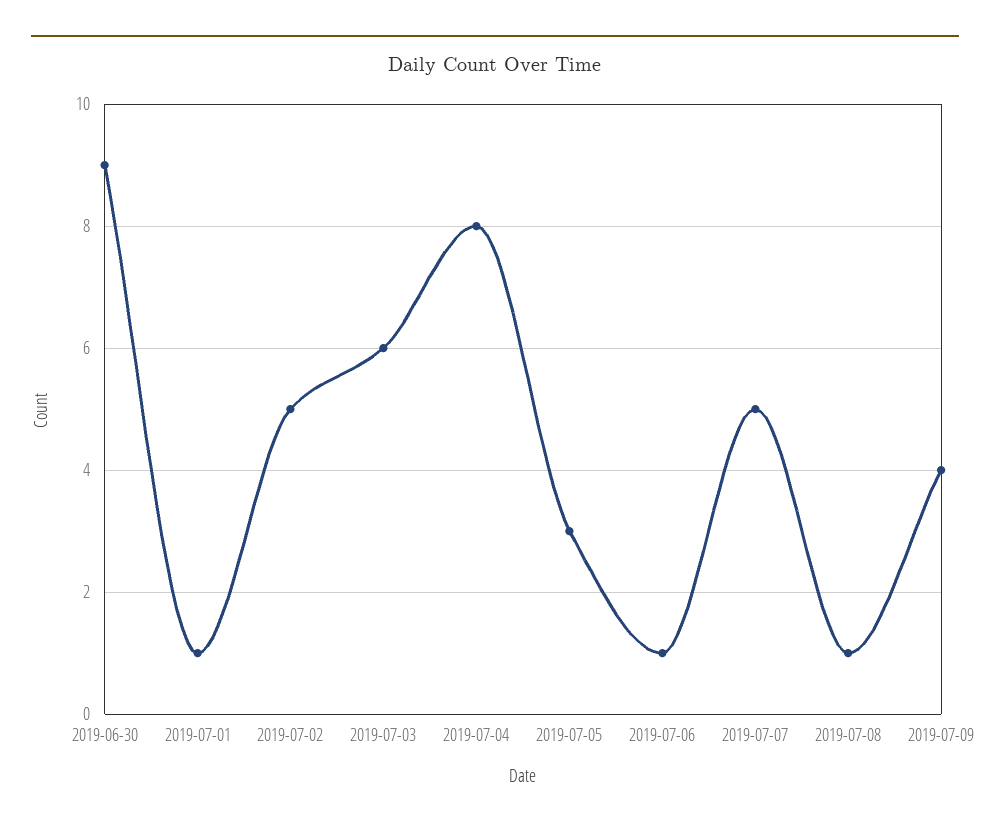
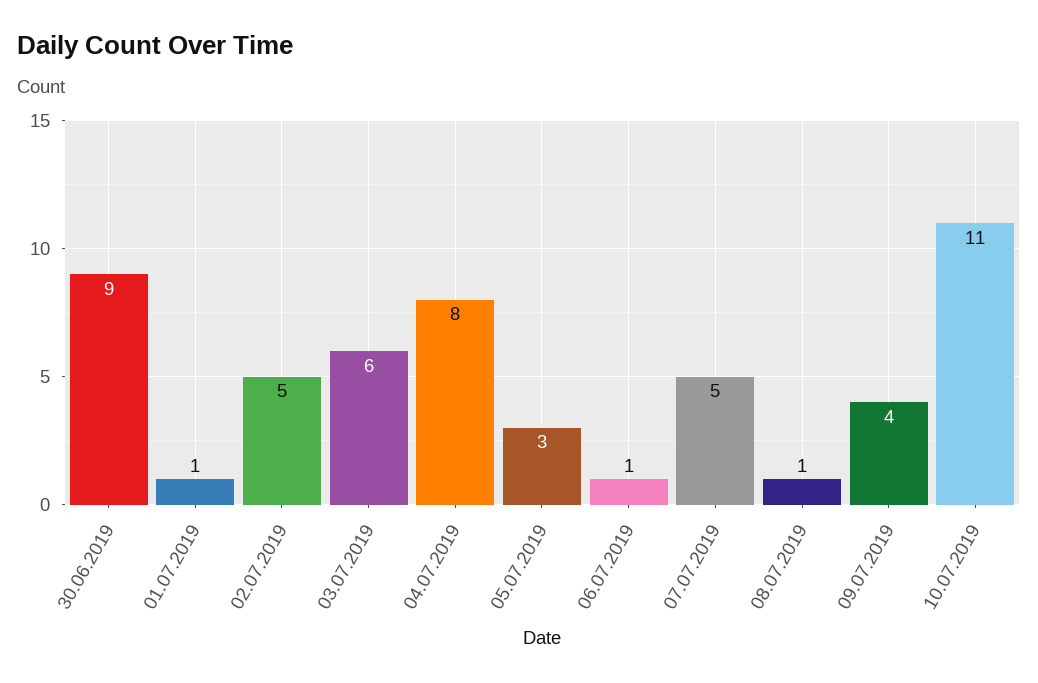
10.07.2019: none -> 11

